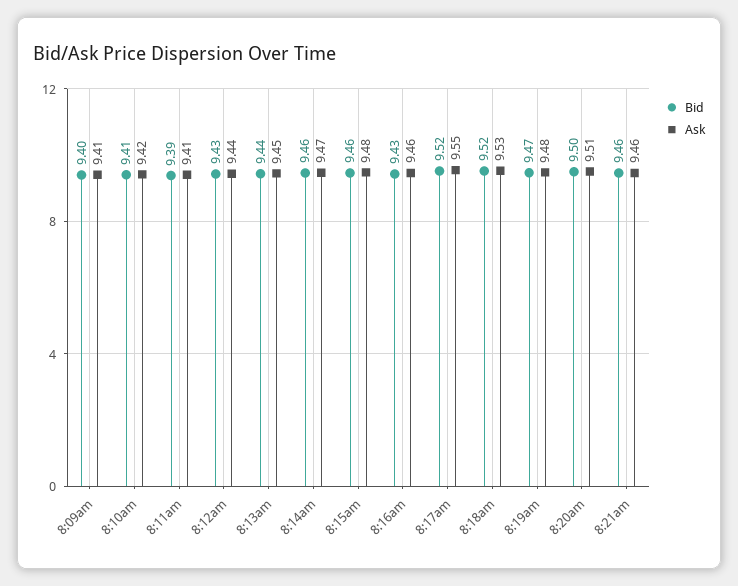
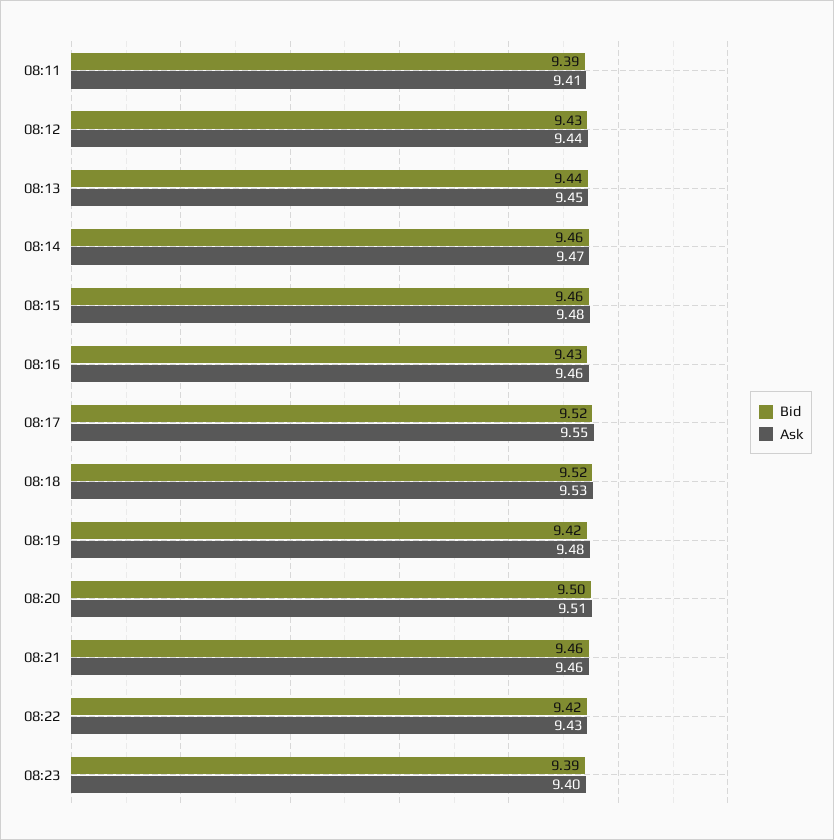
Bid, 8:09am: 9.4 -> none
Ask, 8:09am: 9.41 -> none
Bid, 8:10am: 9.41 -> none
Ask, 8:10am: 9.42 -> none
Bid, 8:19am: 9.47 -> 9.42
Bid, 08:22: none -> 9.42
Ask, 08:22: none -> 9.43
Bid, 08:23: none -> 9.39
Ask, 08:23: none -> 9.4

